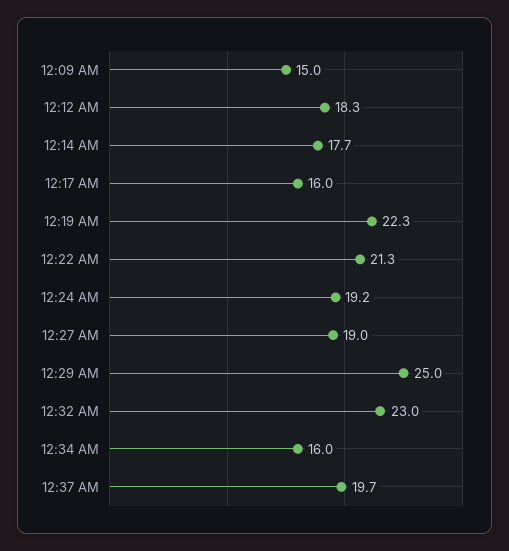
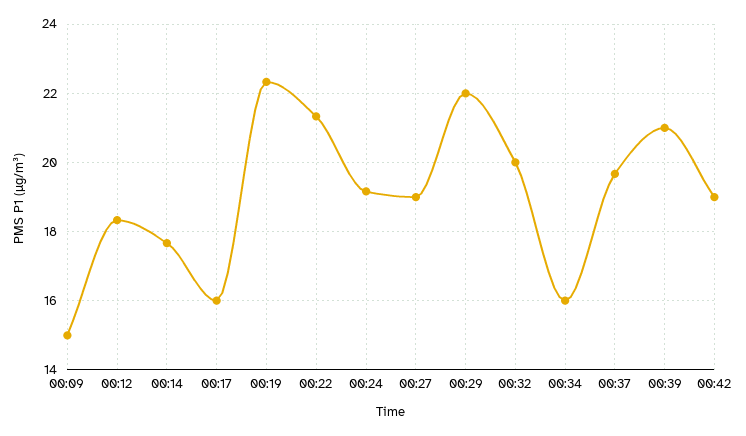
12:29 AM: 25 -> 22
12:32 AM: 23 -> 20
00:39: none -> 21
00:42: none -> 19

